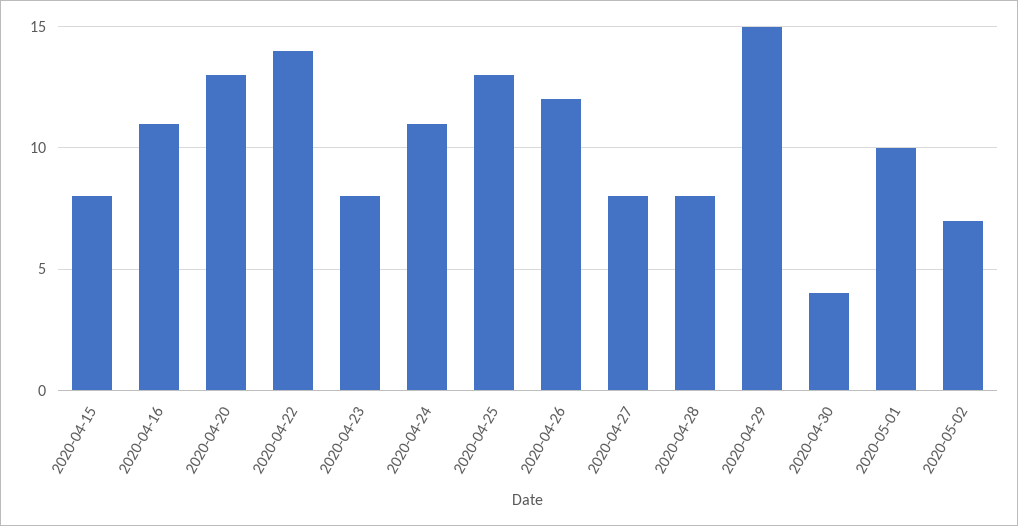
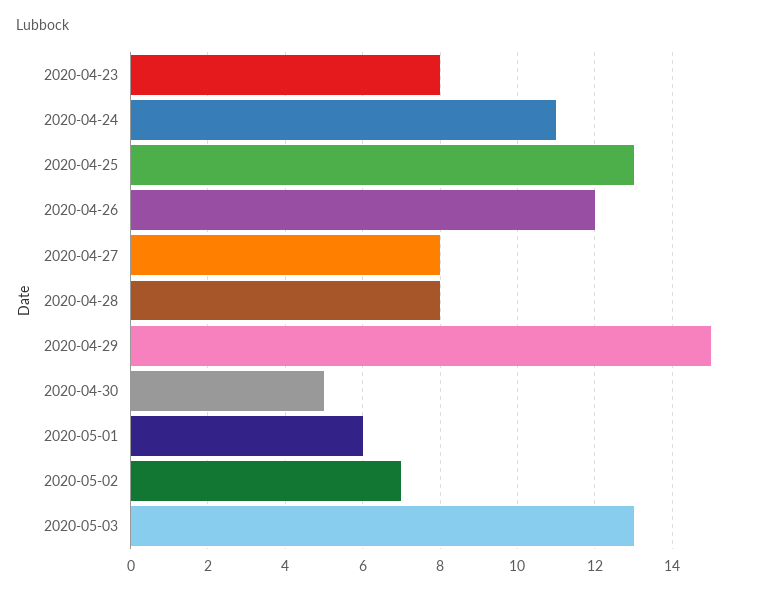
2020-04-15: 8 -> none
2020-04-16: 11 -> none
2020-04-20: 13 -> none
2020-04-22: 14 -> none
2020-04-30: 4 -> 5
2020-05-01: 10 -> 6
2020-05-03: none -> 13

